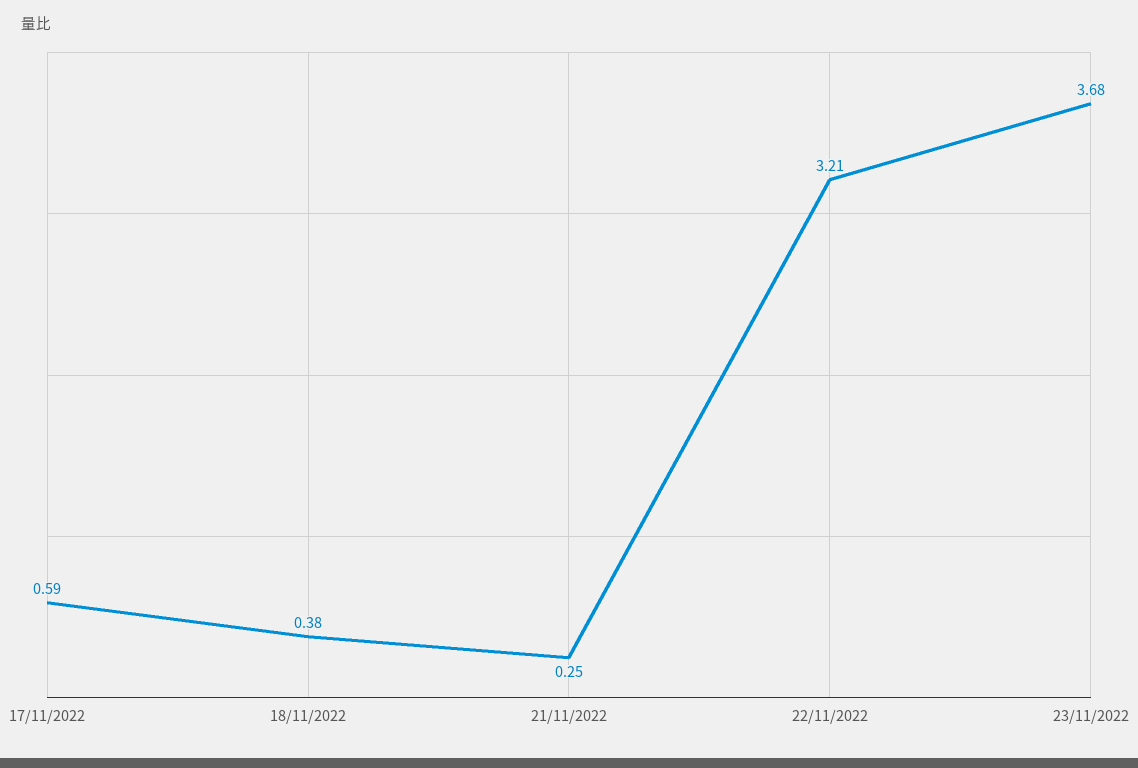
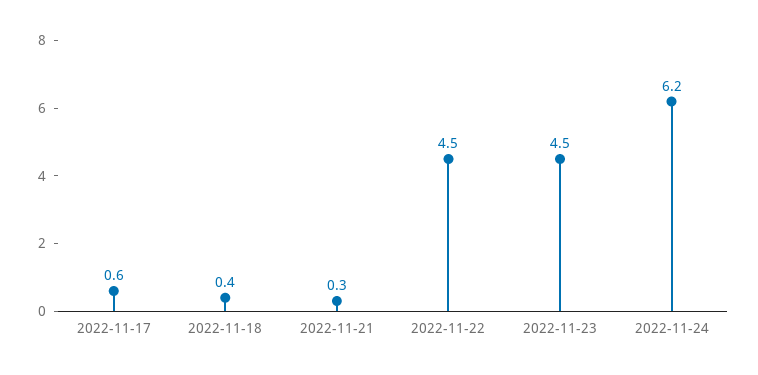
22/11/2022: 3.21 -> 4.5
23/11/2022: 3.68 -> 4.5
2022-11-24: none -> 6.2

